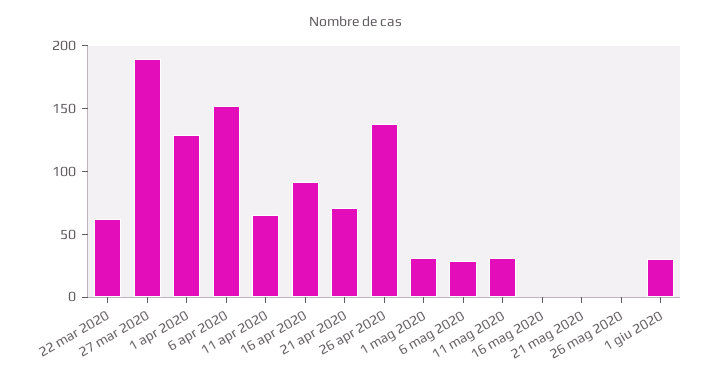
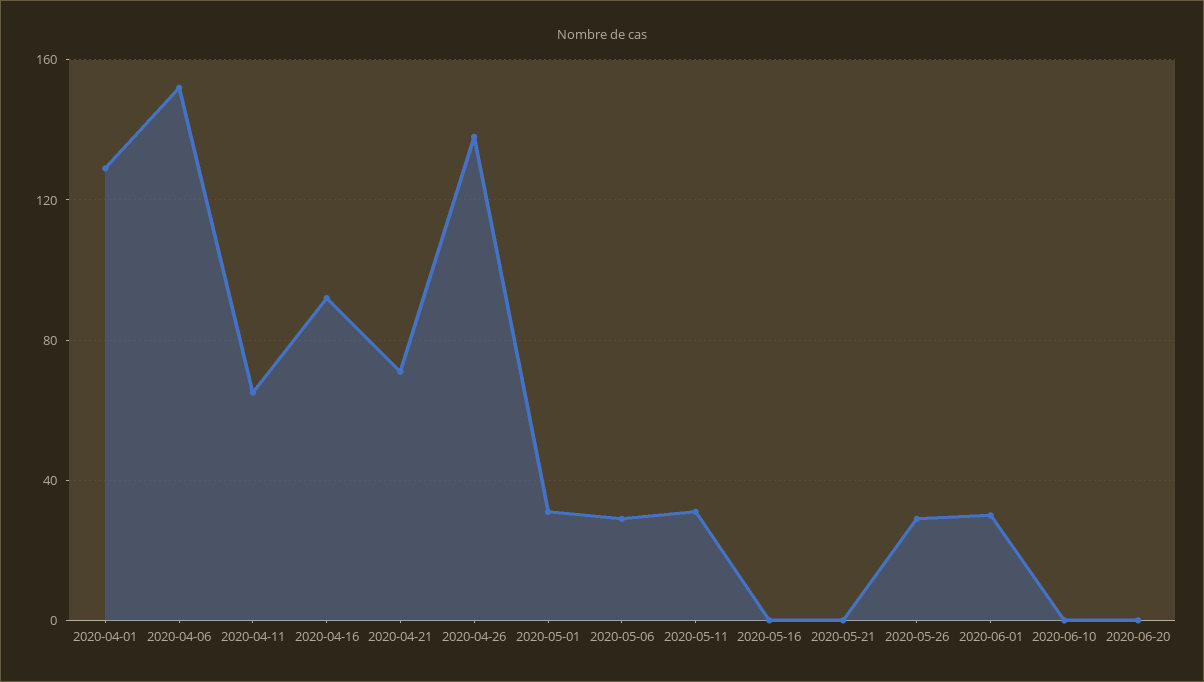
22 mar 2020: 60 -> none
27 mar 2020: 190 -> none
26 mag 2020: 0 -> 30
2020-06-10: none -> 0
2020-06-20: none -> 0

